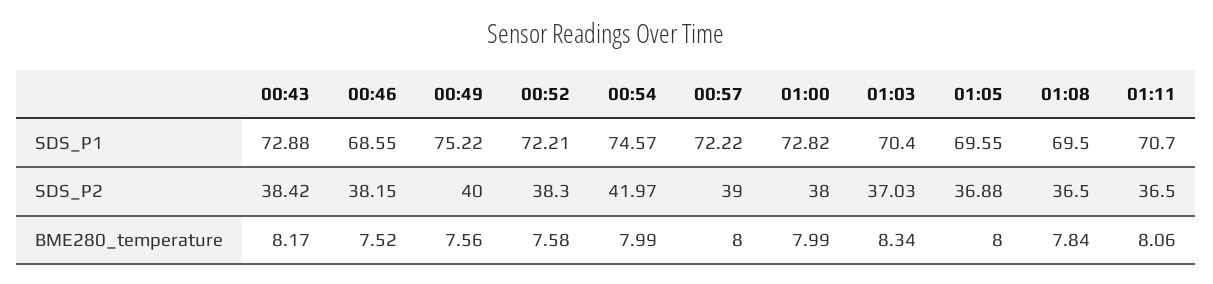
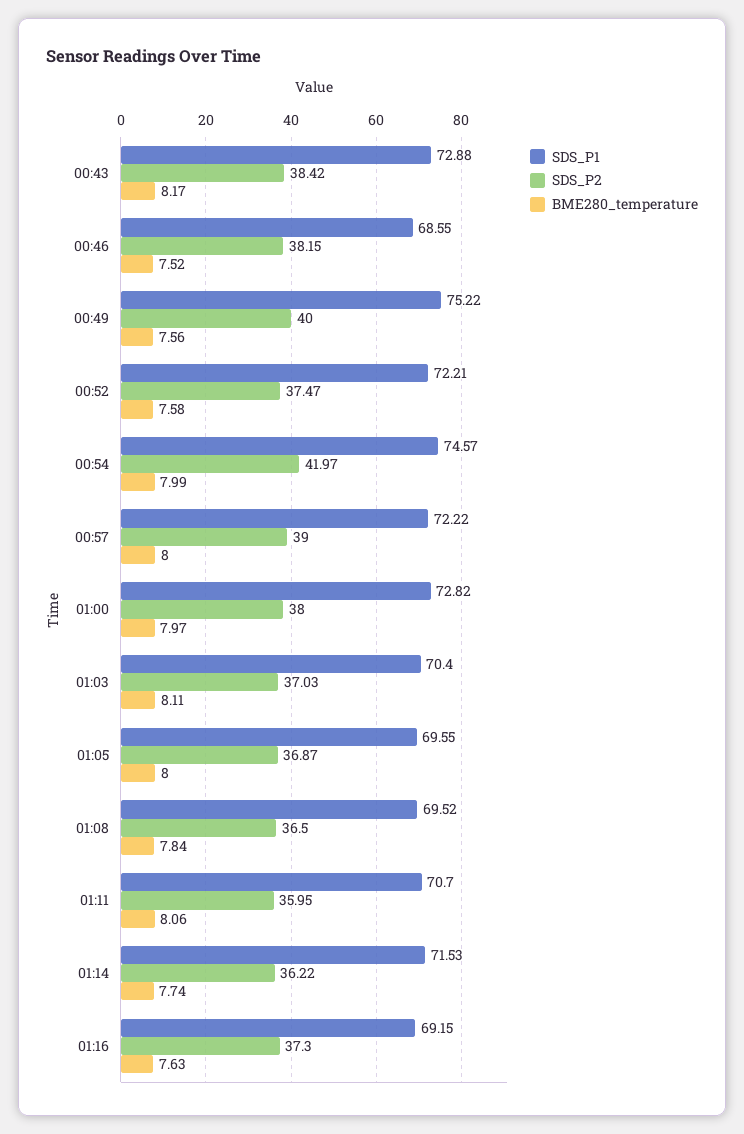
SDS_P1, 01:08: 69.5 -> 69.52
SDS_P2, 00:52: 38.3 -> 37.47
SDS_P2, 01:05: 36.88 -> 36.87
SDS_P2, 01:11: 36.5 -> 35.95
BME280_temperature, 01:00: 7.99 -> 7.97
BME280_temperature, 01:03: 8.34 -> 8.11
SDS_P1, 01:14: none -> 71.53
SDS_P2, 01:14: none -> 36.22
BME280_temperature, 01:14: none -> 7.74
SDS_P1, 01:16: none -> 69.15
SDS_P2, 01:16: none -> 37.3
BME280_temperature, 01:16: none -> 7.63

